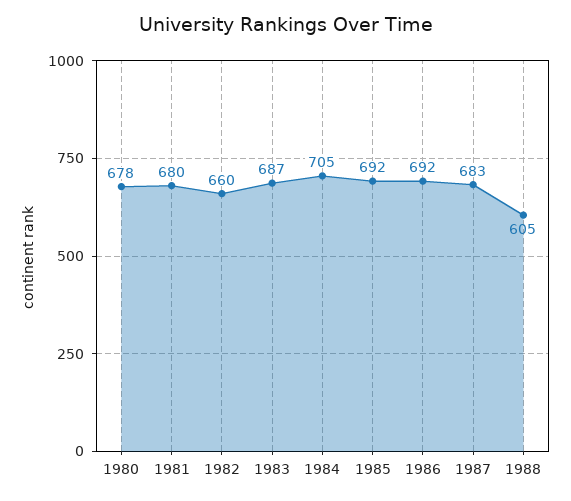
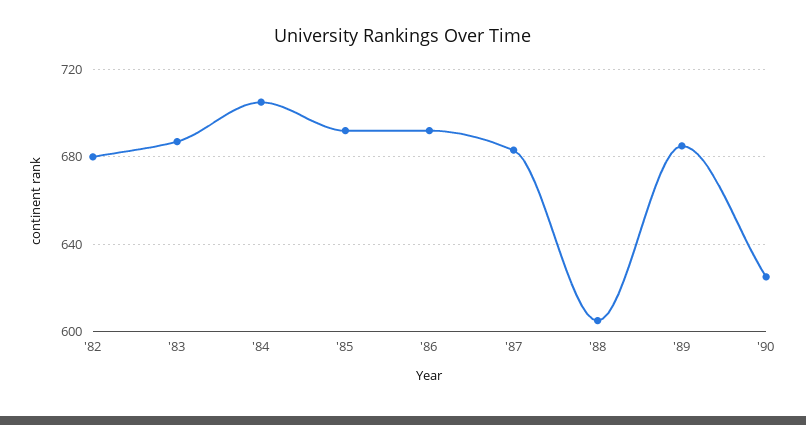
1980: 678 -> none
1981: 680 -> none
1982: 660 -> 680
'89: none -> 685
'90: none -> 625

